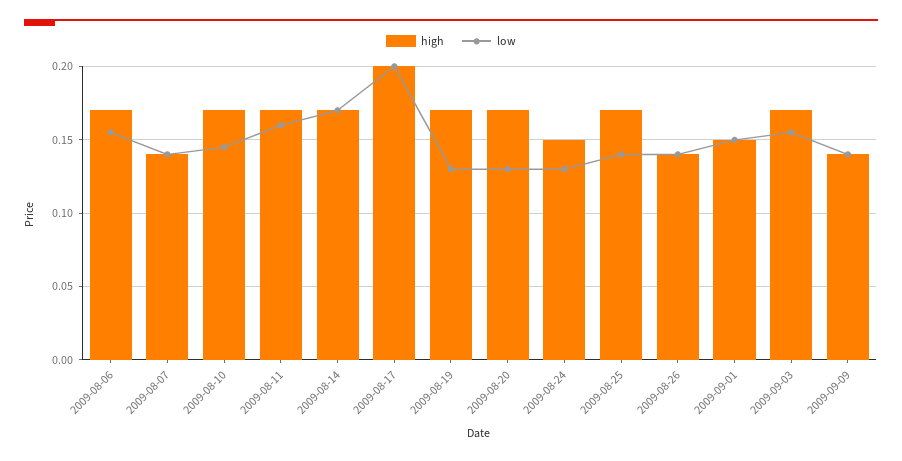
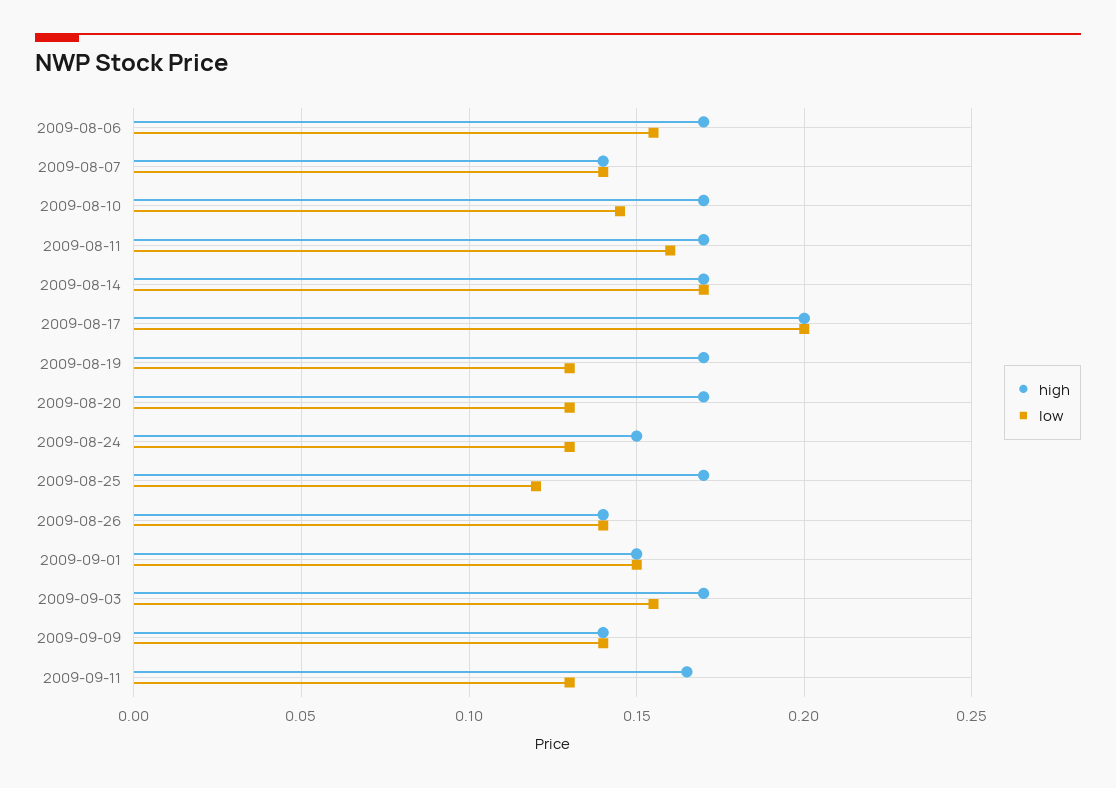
low, 2009-08-25: 0.14 -> 0.12
high, 2009-09-11: none -> 0.165
low, 2009-09-11: none -> 0.13

